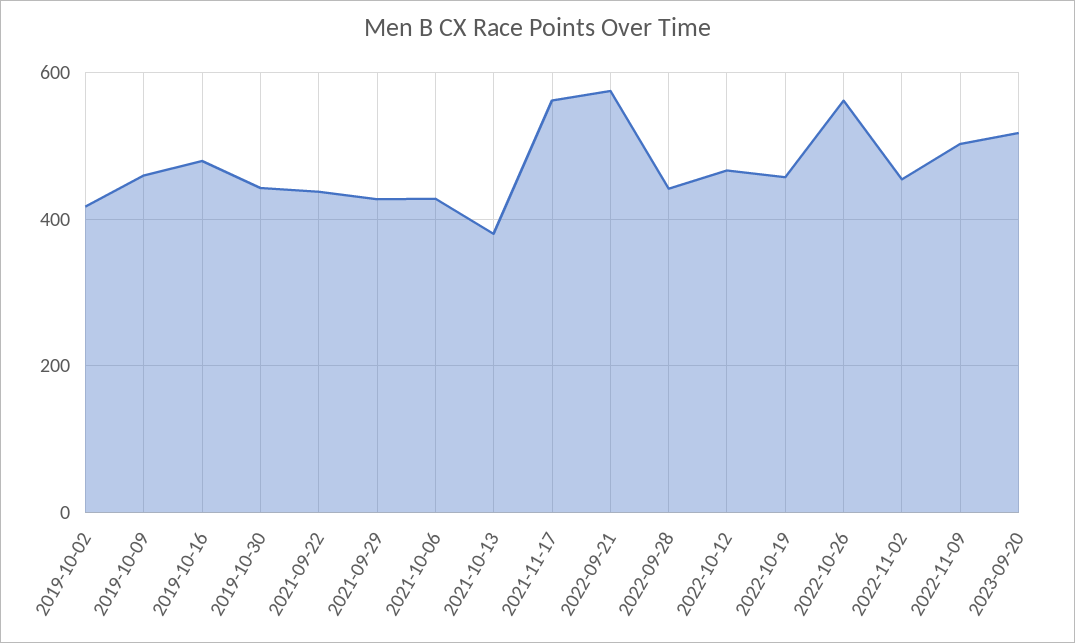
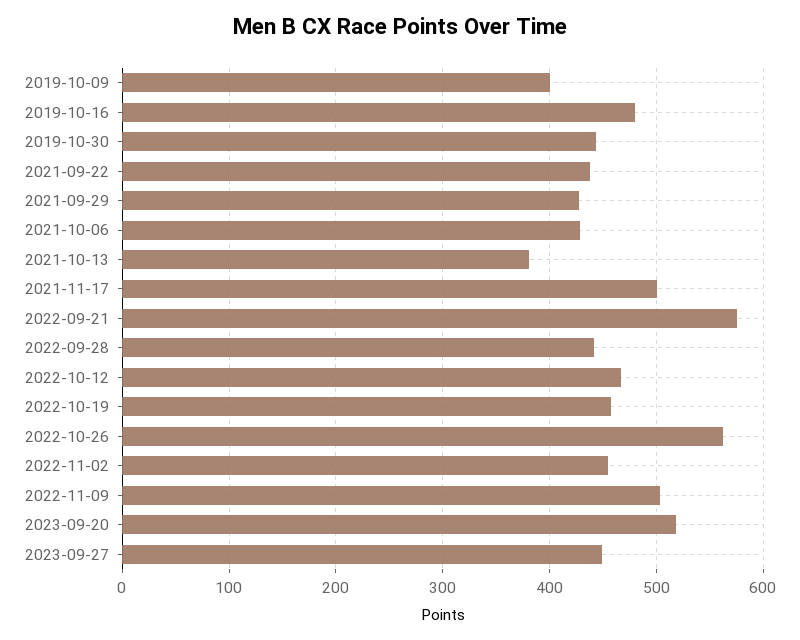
2019-10-02: 420 -> none
2019-10-09: 460 -> 400
2021-11-17: 560 -> 500
2023-09-27: none -> 450

